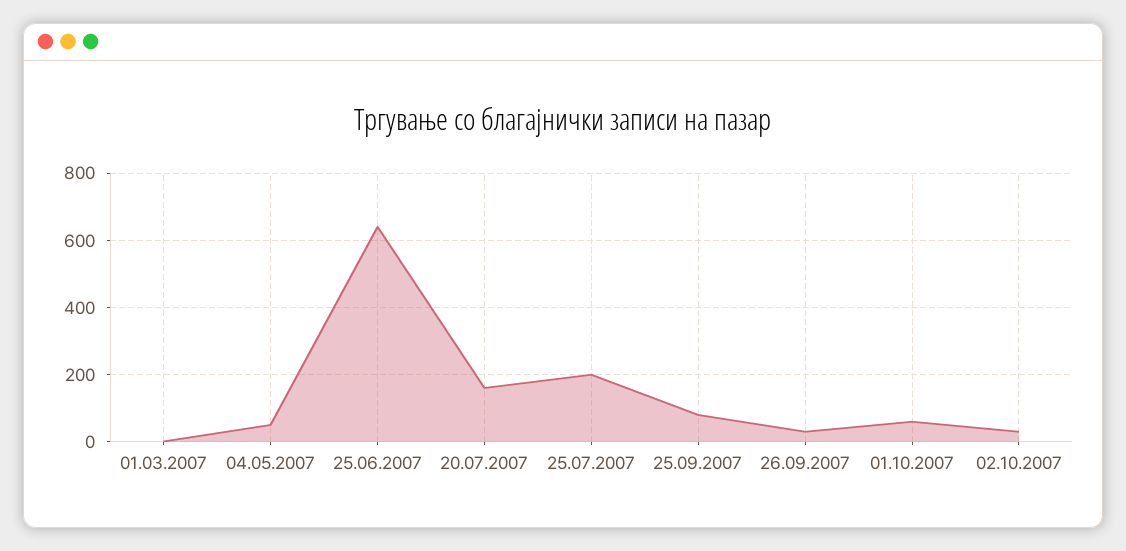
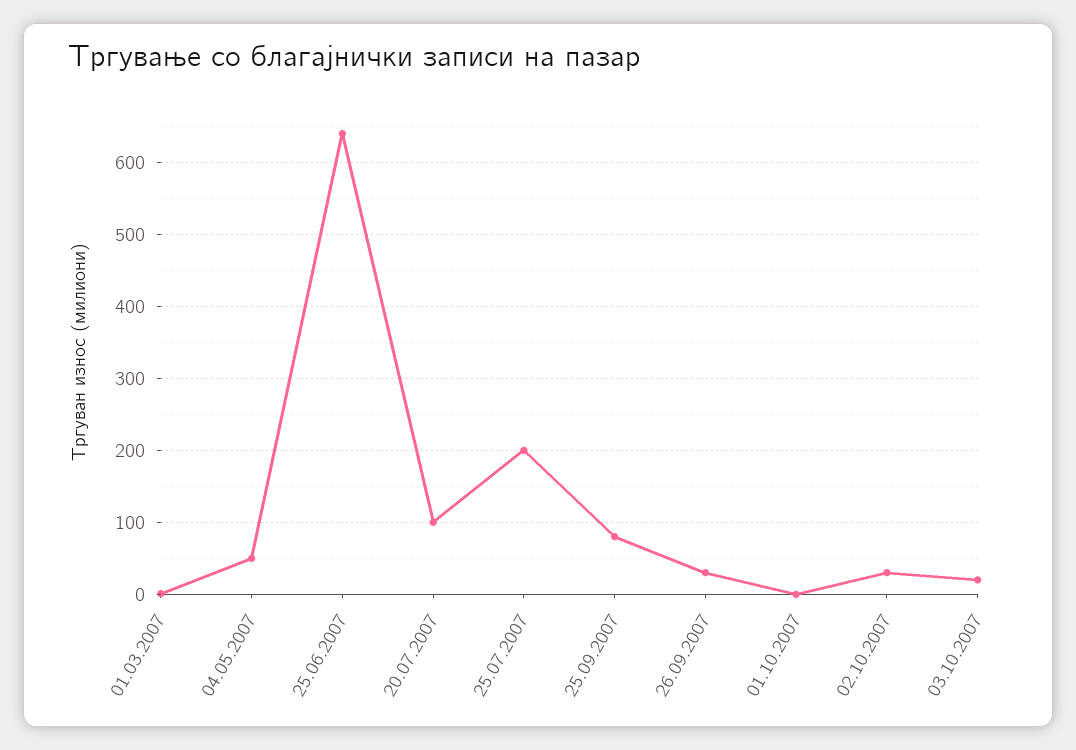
20.07.2007: 160 -> 100
01.10.2007: 60 -> 0
03.10.2007: none -> 20

